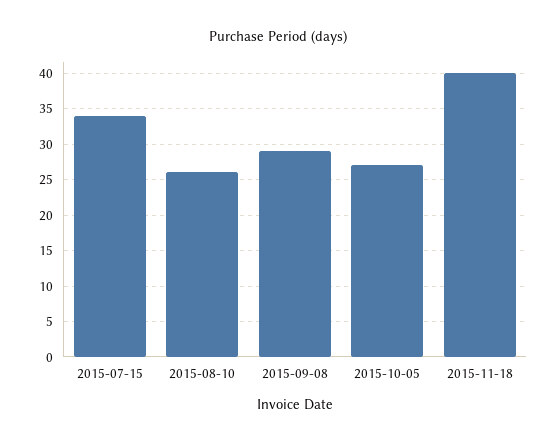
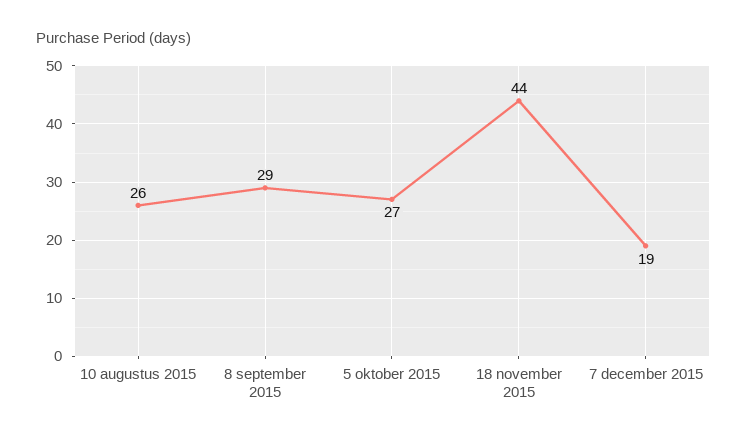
2015-07-15: 34 -> none
2015-11-18: 40 -> 44
7 december 2015: none -> 19

